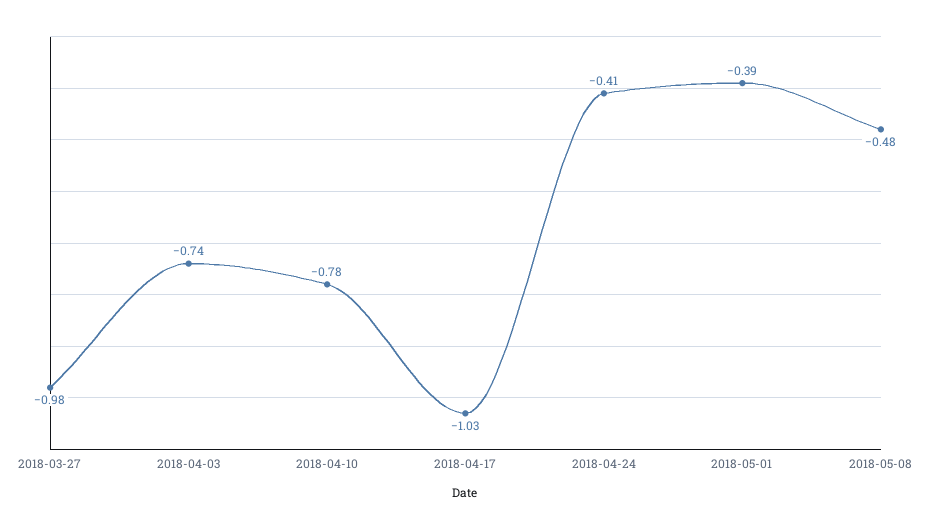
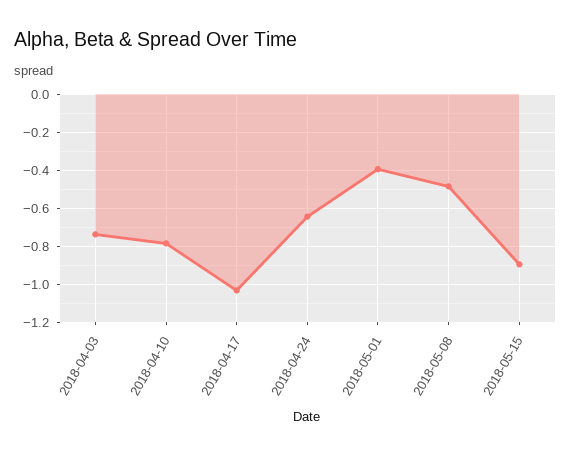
2018-03-27: -0.98 -> none
2018-04-24: -0.41 -> -0.65
2018-05-15: none -> -0.9

